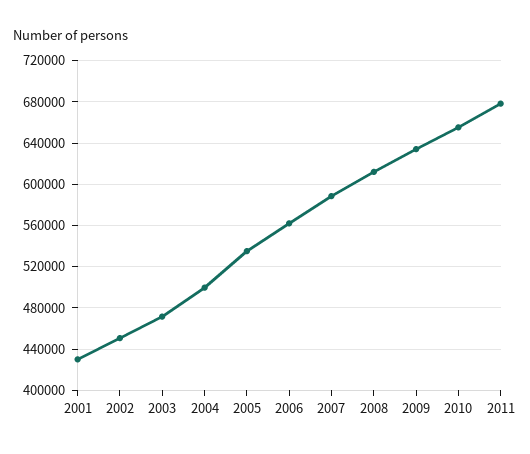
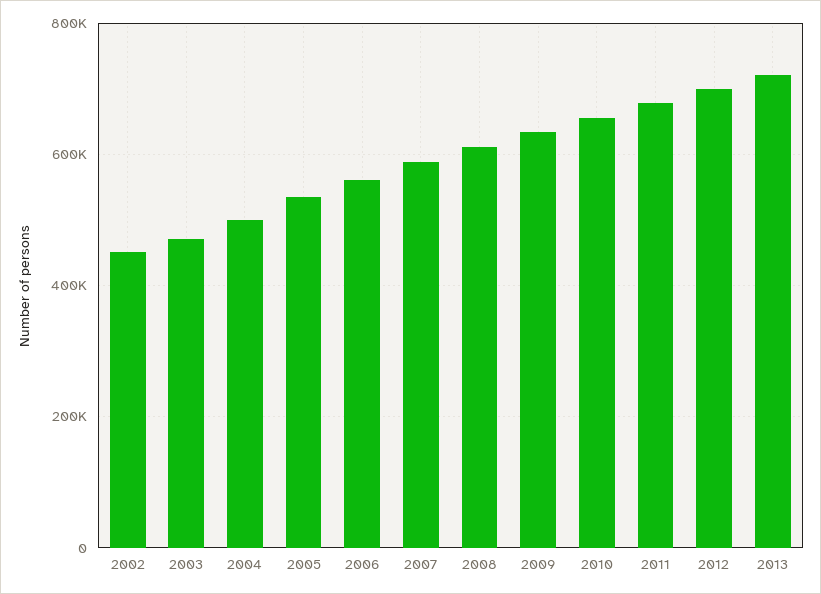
2001: 430000 -> none
2012: none -> 700000
2013: none -> 720000

